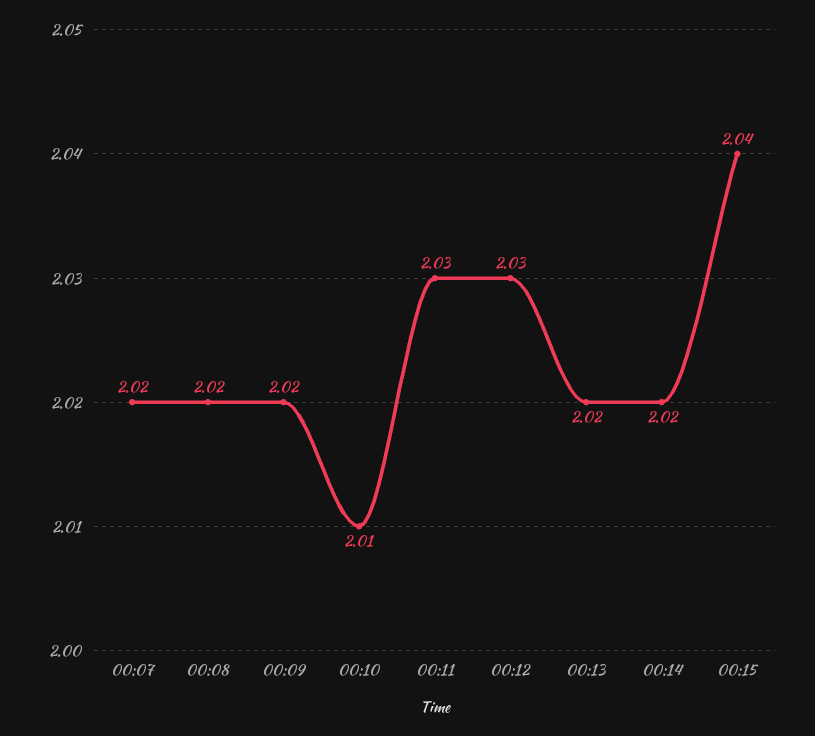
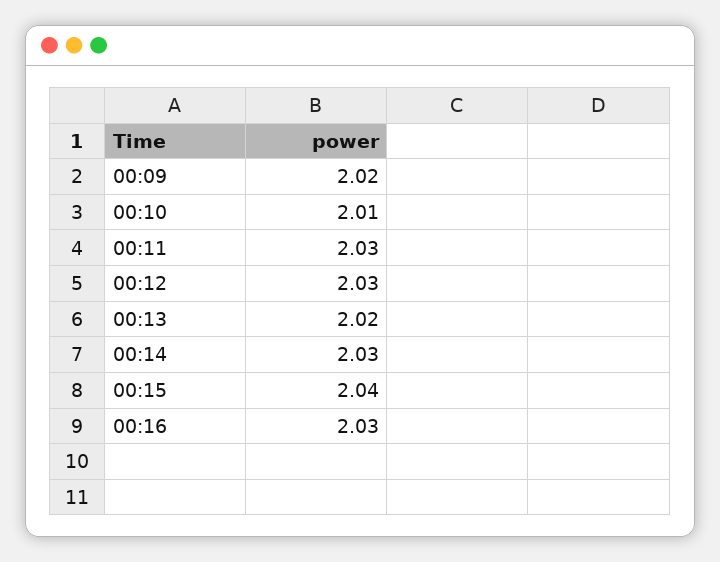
00:07: 2.02 -> none
00:08: 2.02 -> none
00:14: 2.02 -> 2.03
00:16: none -> 2.03

